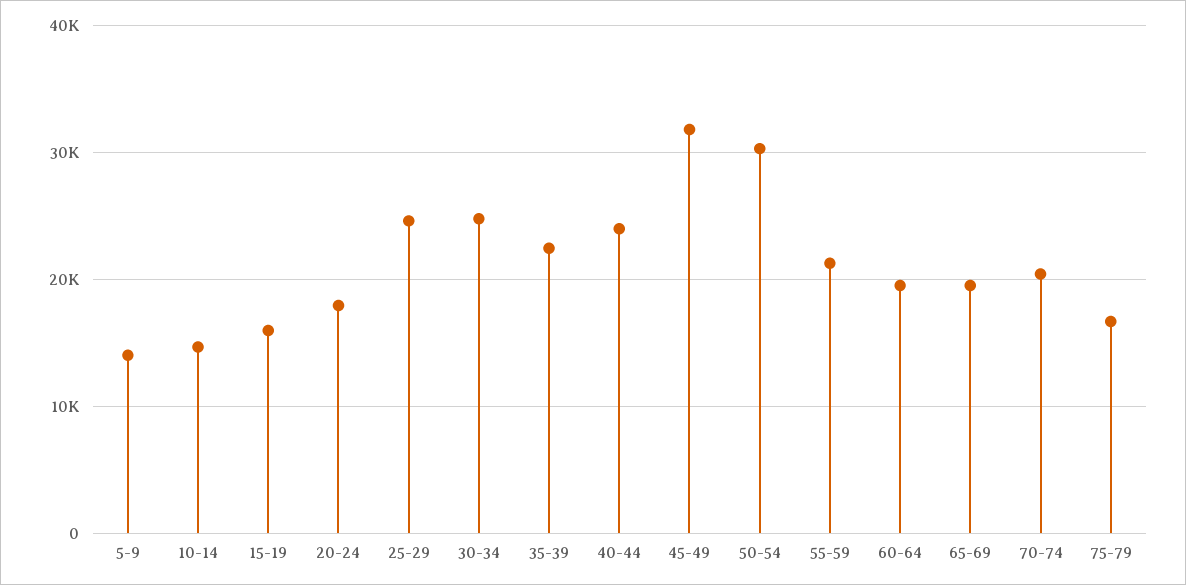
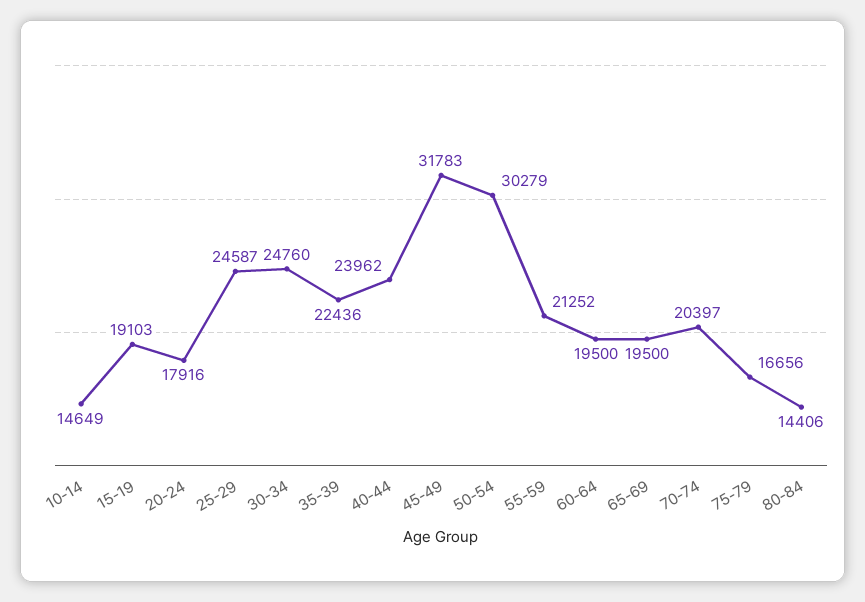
5-9: 14000 -> none
15-19: 16000 -> 19103
80-84: none -> 14406

